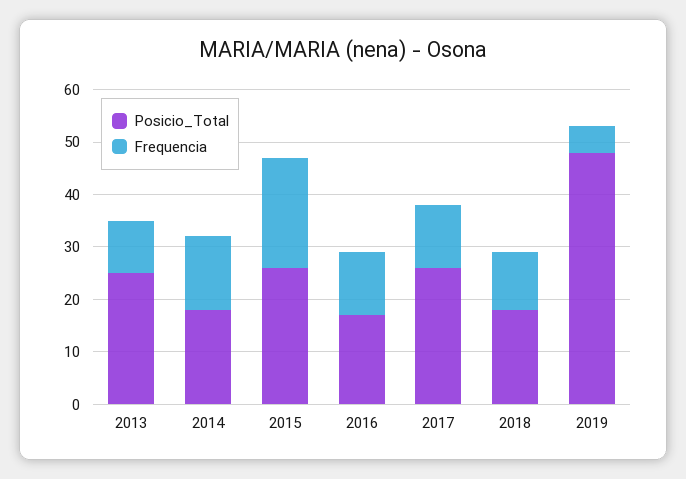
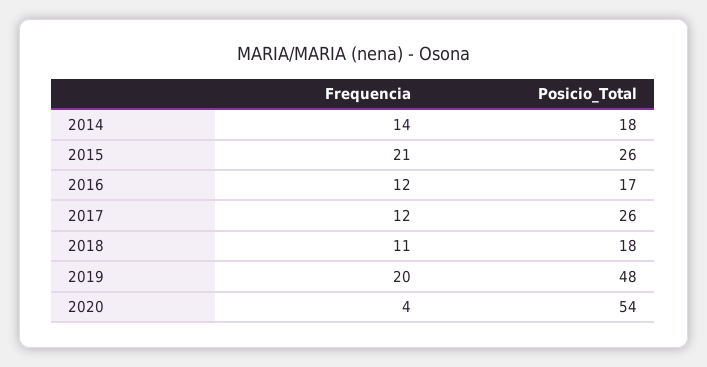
Posicio_Total, 2013: 25 -> none
Frequencia, 2013: 10 -> none
Frequencia, 2019: 5 -> 20
Frequencia, 2020: none -> 4
Posicio_Total, 2020: none -> 54

